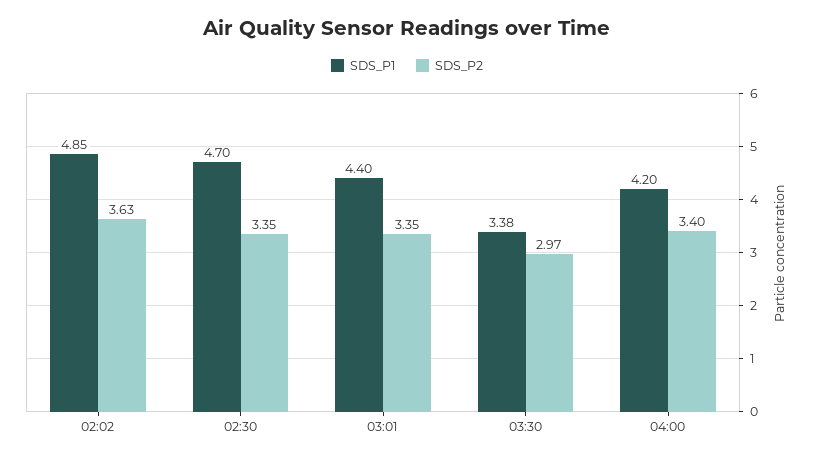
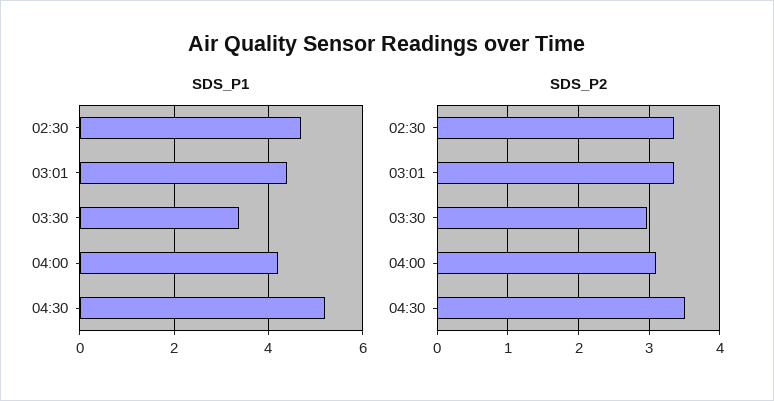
SDS_P1, 02:02: 4.85 -> none
SDS_P2, 02:02: 3.63 -> none
SDS_P2, 04:00: 3.4 -> 3.1
SDS_P1, 04:30: none -> 5.2
SDS_P2, 04:30: none -> 3.5

